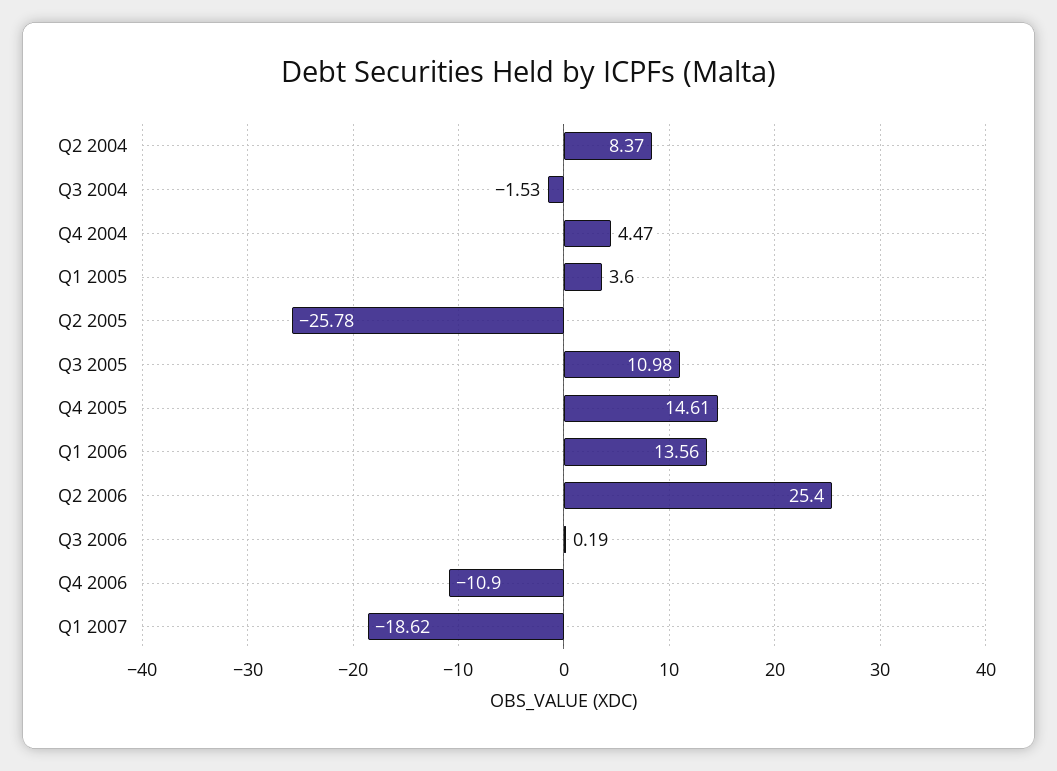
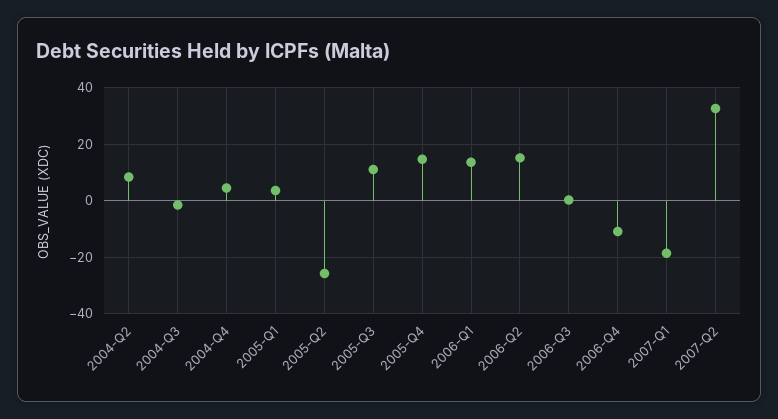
Q2 2006: 25.4 -> 15
2007-Q2: none -> 32.5

